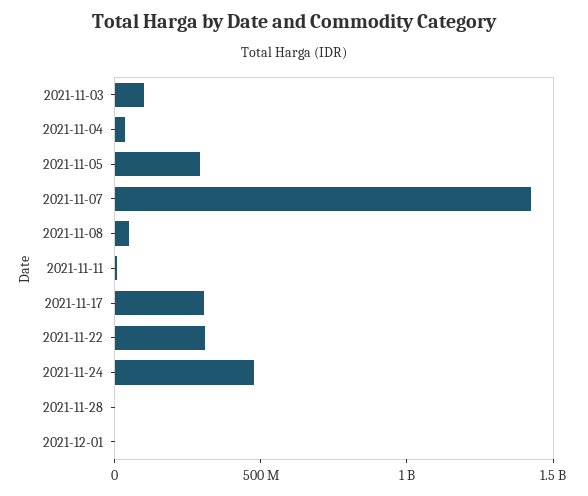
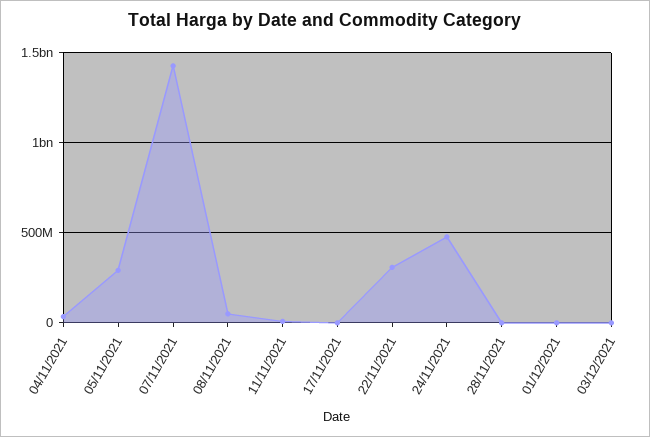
2021-11-03: 100000000 -> none
2021-11-17: 300000000 -> 0
03/12/2021: none -> 0

